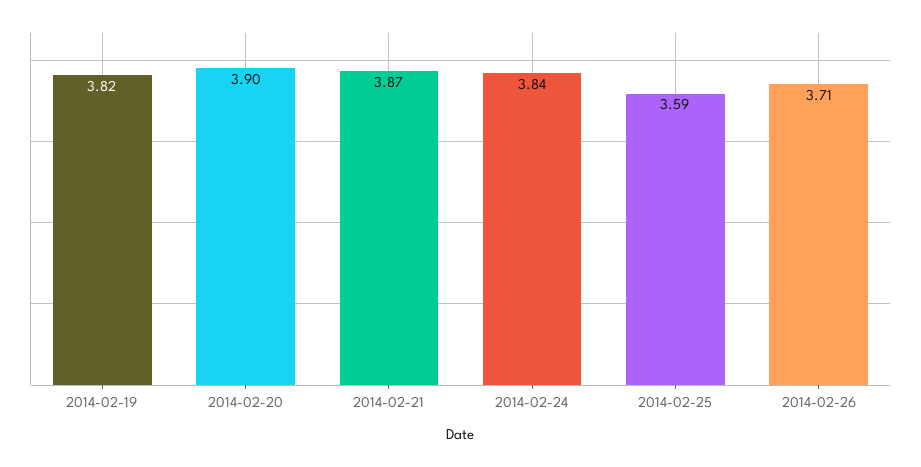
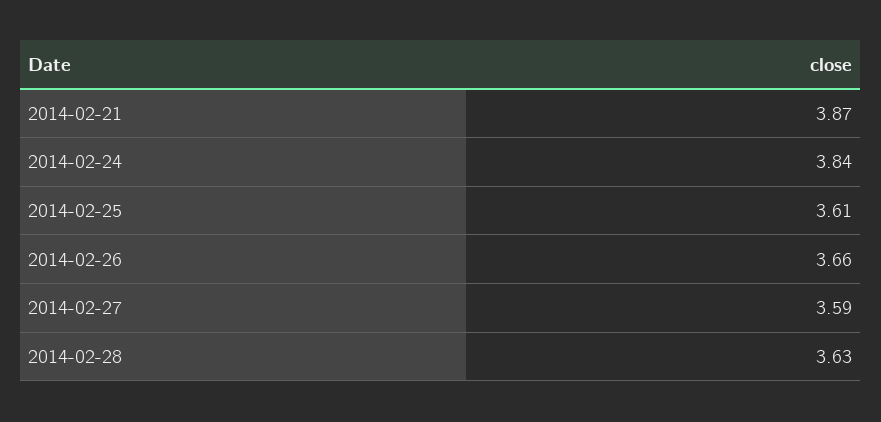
2014-02-19: 3.82 -> none
2014-02-20: 3.9 -> none
2014-02-25: 3.59 -> 3.61
2014-02-26: 3.71 -> 3.66
2014-02-27: none -> 3.59
2014-02-28: none -> 3.63

